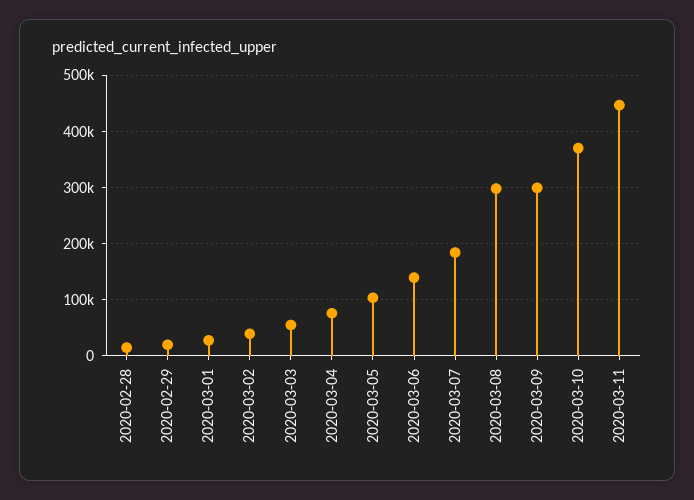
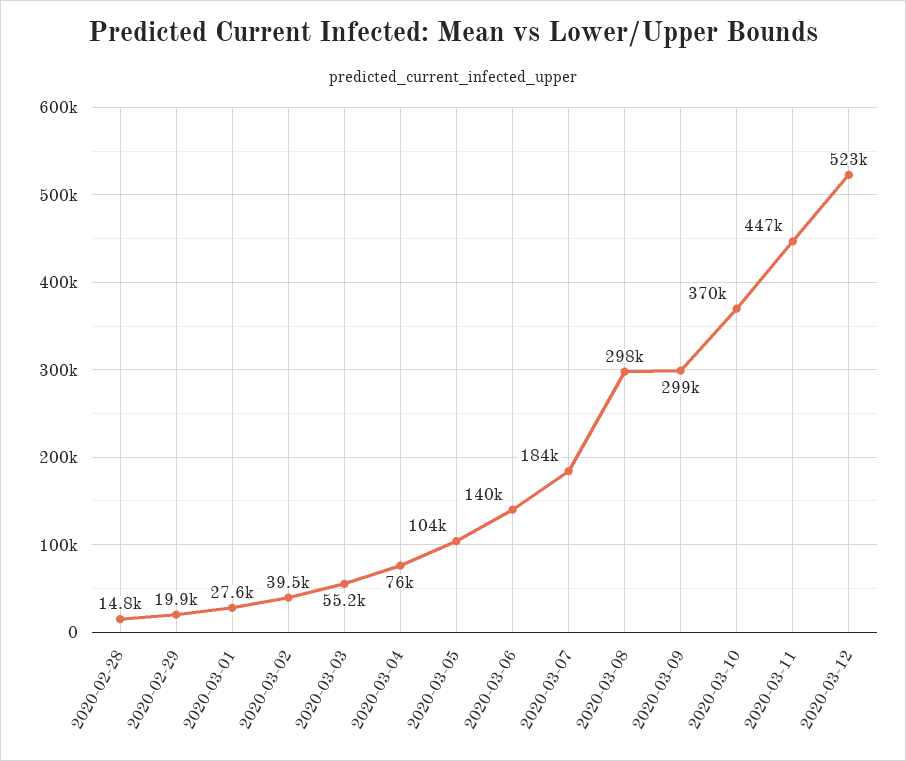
2020-03-12: none -> 523000

